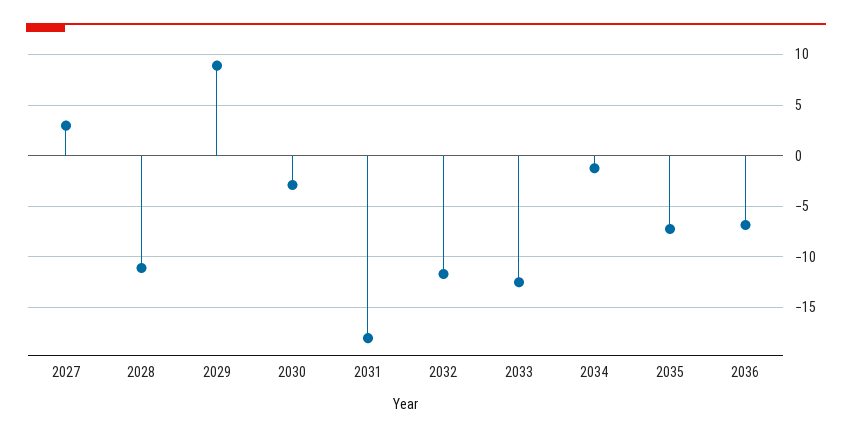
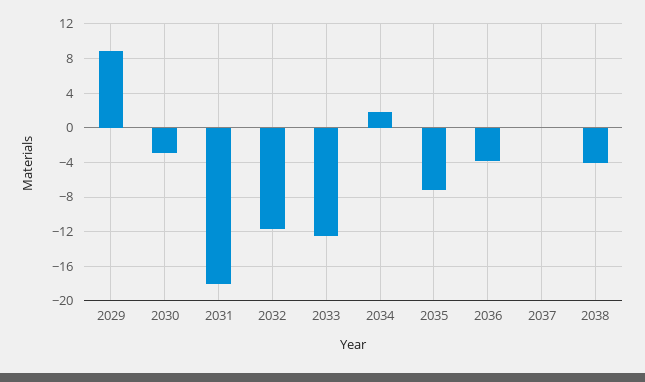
2027: 3 -> none
2028: -11 -> none
2034: -1 -> 2
2036: -7 -> -4
2037: none -> 0
2038: none -> -4

